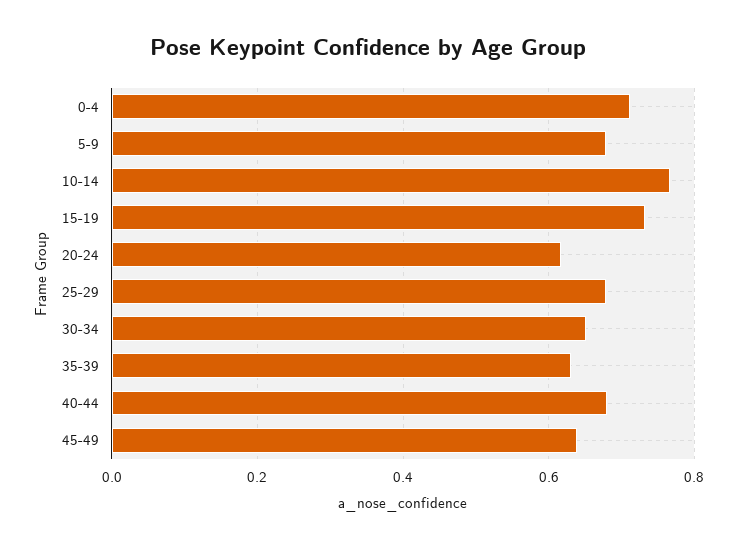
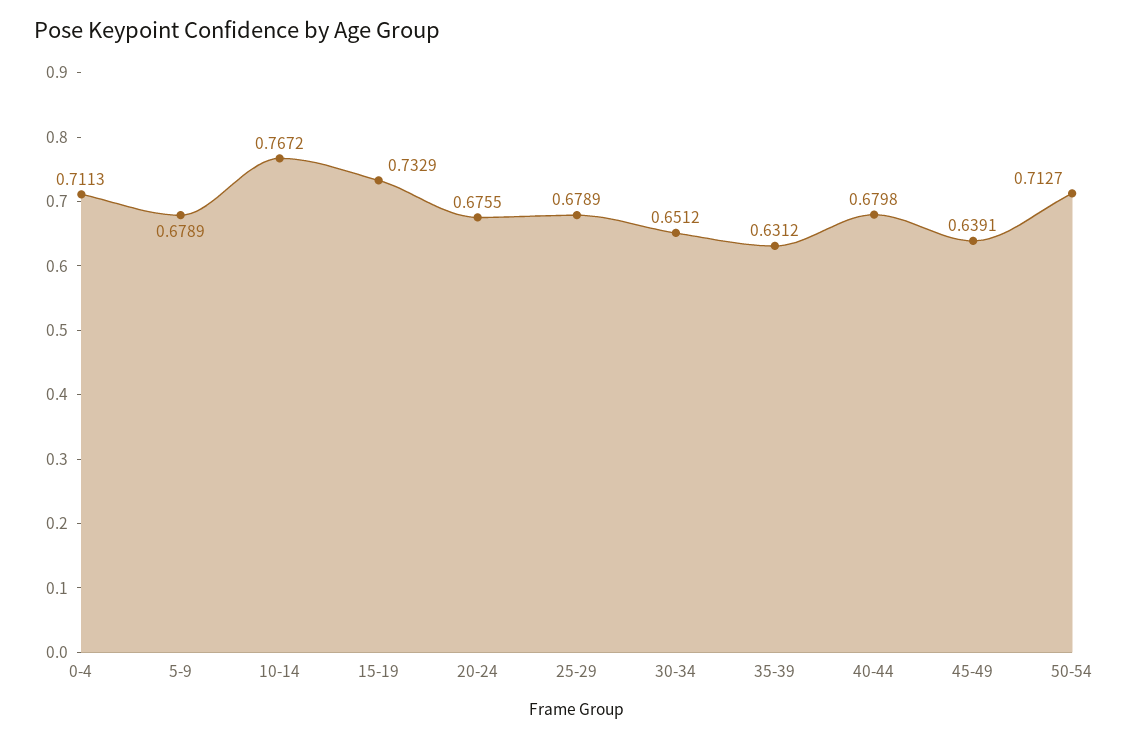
20-24: 0.62 -> 0.6755
50-54: none -> 0.7127

